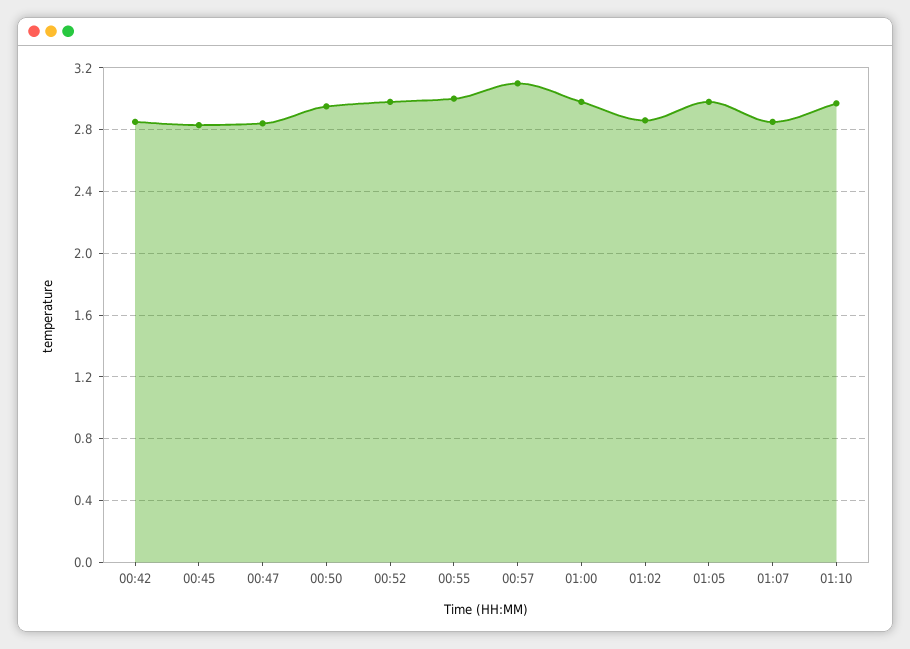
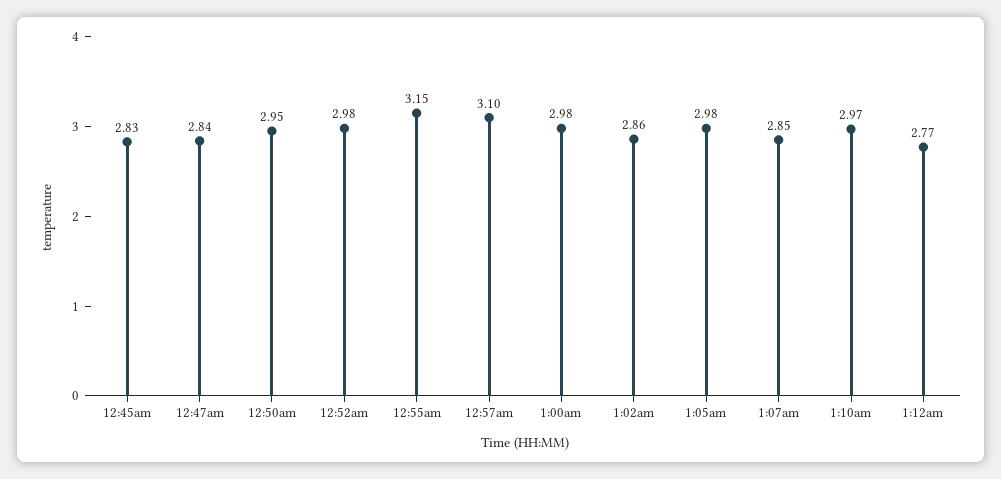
00:42: 2.85 -> none
00:55: 3 -> 3.15
1:12am: none -> 2.77

